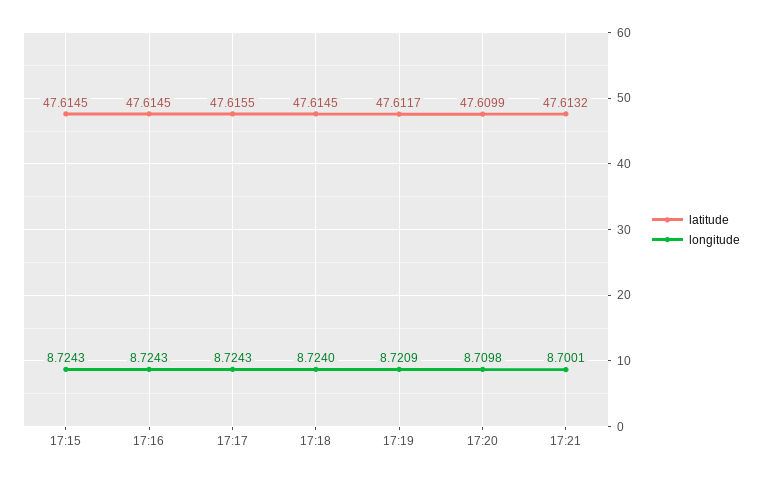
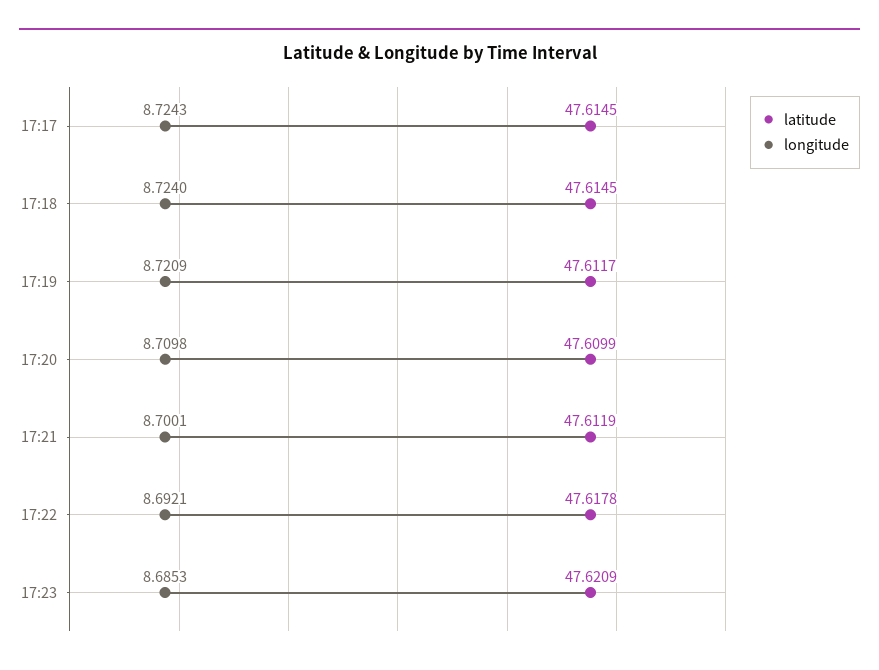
latitude, 17:15: 47.6145 -> none
longitude, 17:15: 8.7243 -> none
latitude, 17:16: 47.6145 -> none
longitude, 17:16: 8.7243 -> none
latitude, 17:17: 47.6155 -> 47.6145
latitude, 17:21: 47.6132 -> 47.6119
latitude, 17:22: none -> 47.6178
longitude, 17:22: none -> 8.6921
latitude, 17:23: none -> 47.6209
longitude, 17:23: none -> 8.6853

